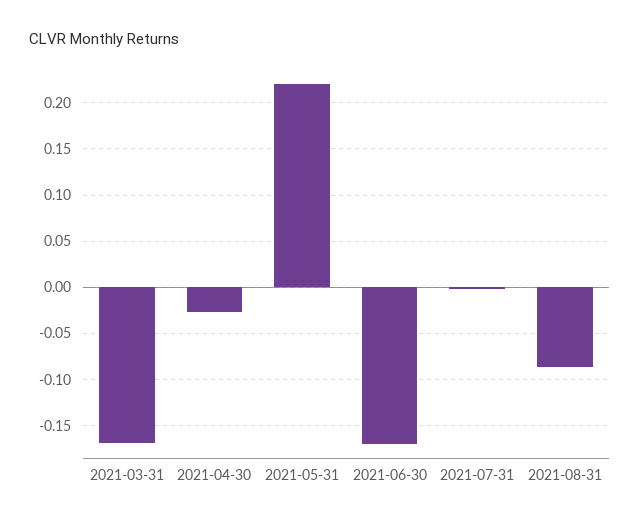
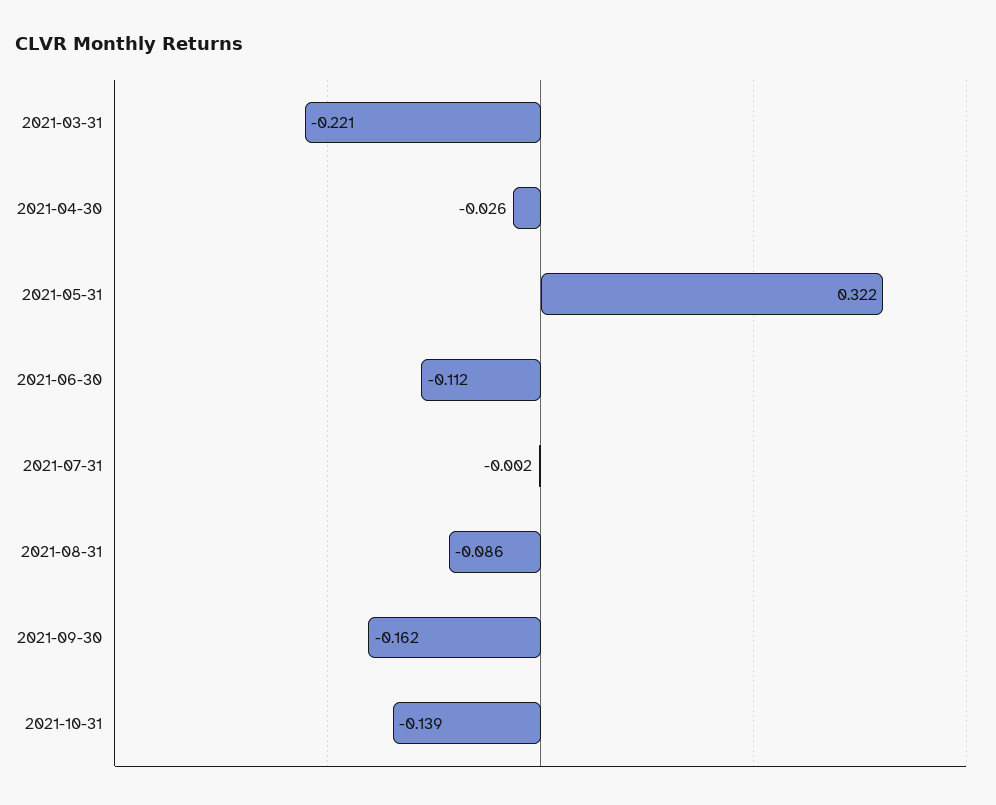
2021-03-31: -0.17 -> -0.221
2021-05-31: 0.22 -> 0.322
2021-06-30: -0.17 -> -0.112
2021-09-30: none -> -0.162
2021-10-31: none -> -0.139

